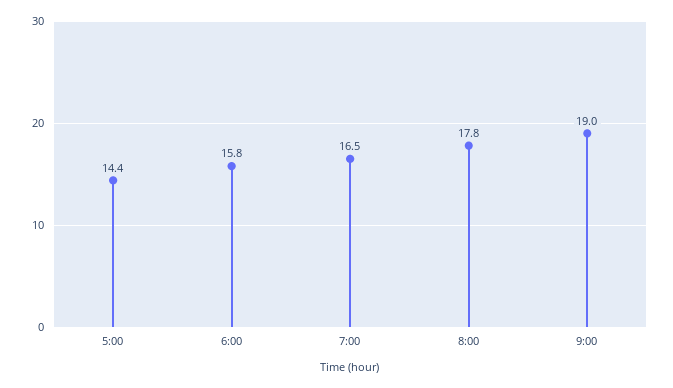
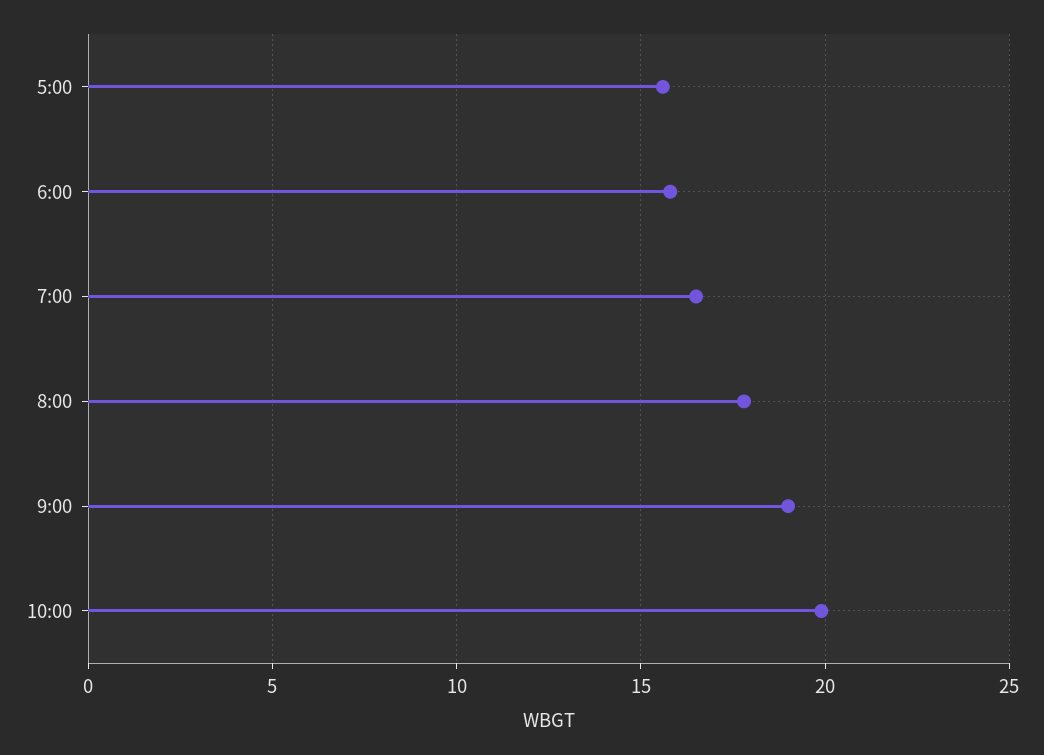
5:00: 14.4 -> 15.5
10:00: none -> 20

